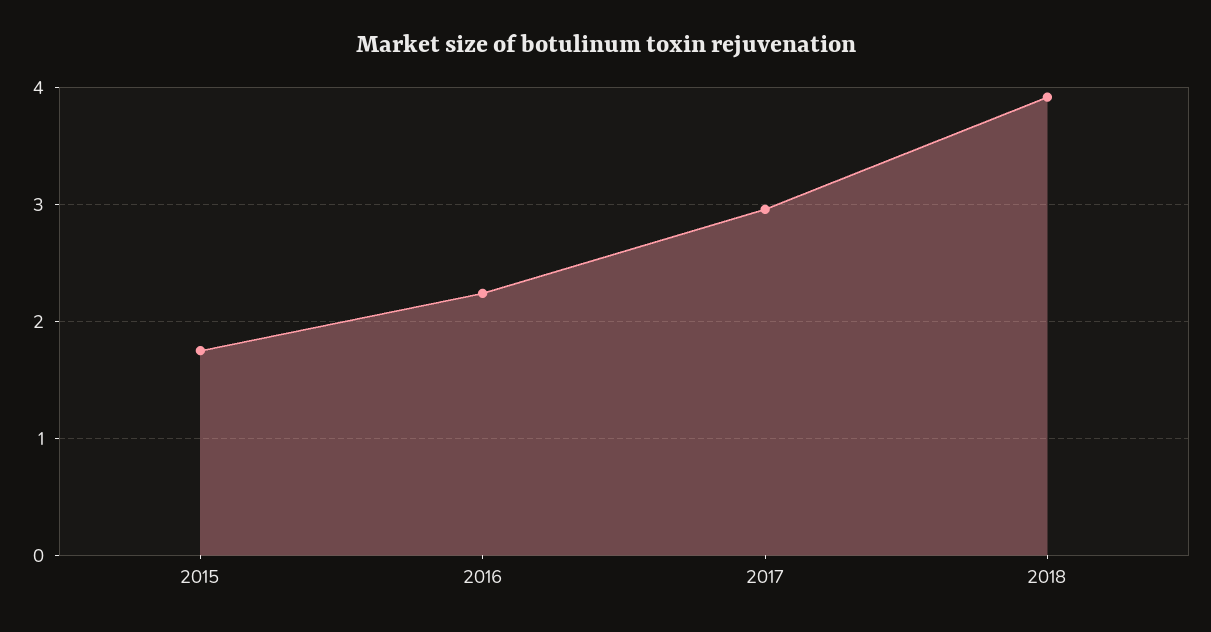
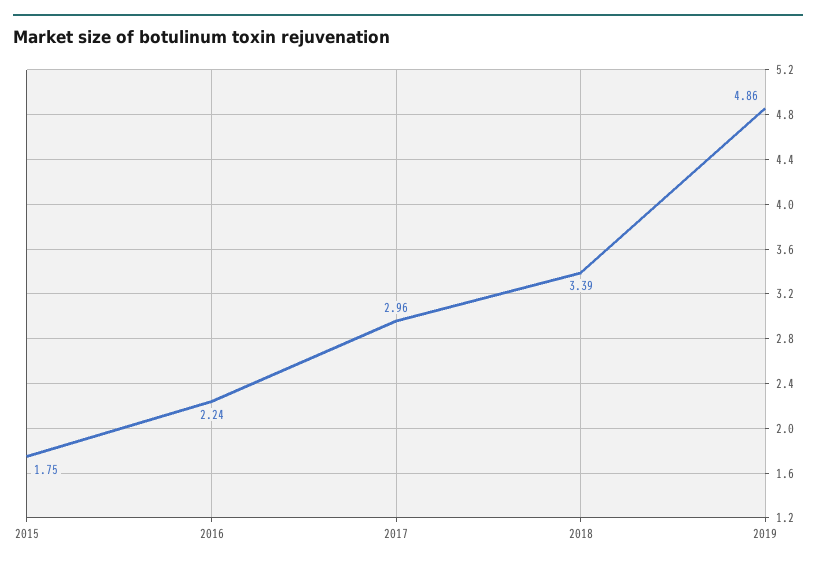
2018: 3.9 -> 3.39
2019: none -> 4.86

